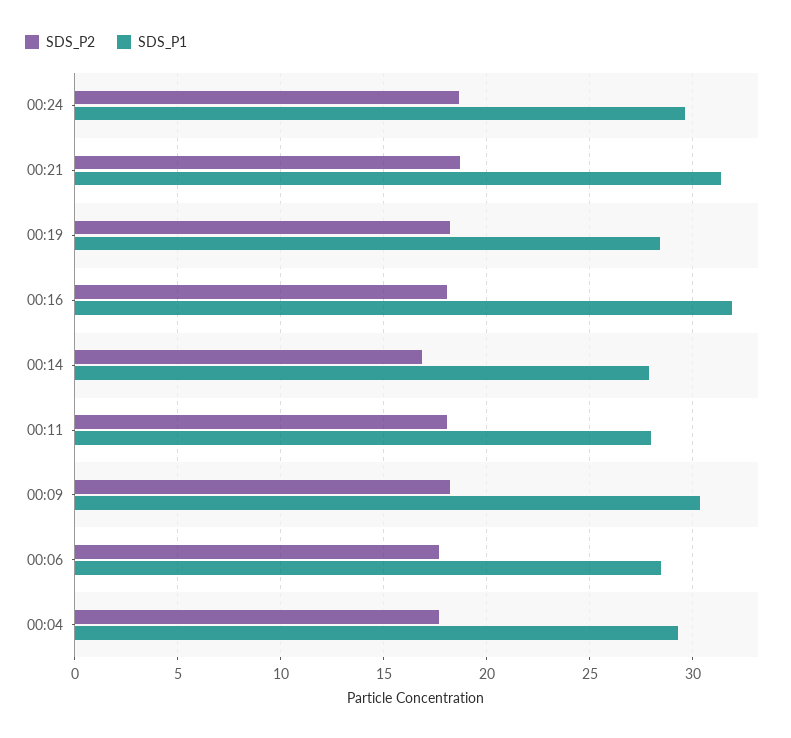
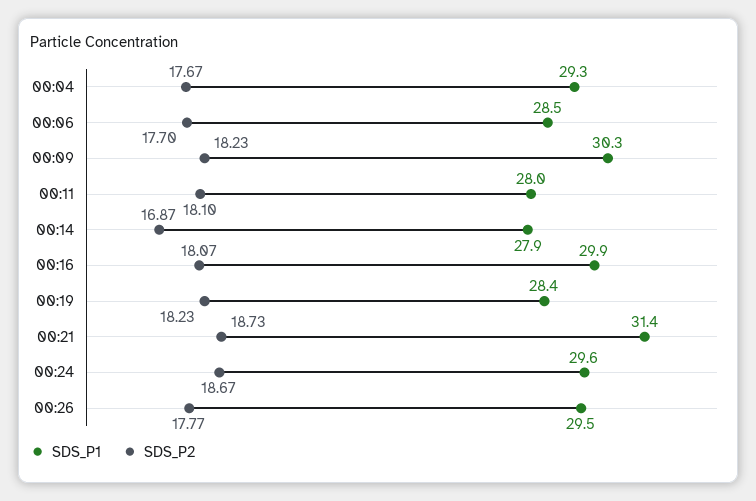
SDS_P1, 00:16: 32 -> 29.9
SDS_P1, 00:26: none -> 29.5
SDS_P2, 00:26: none -> 17.77

